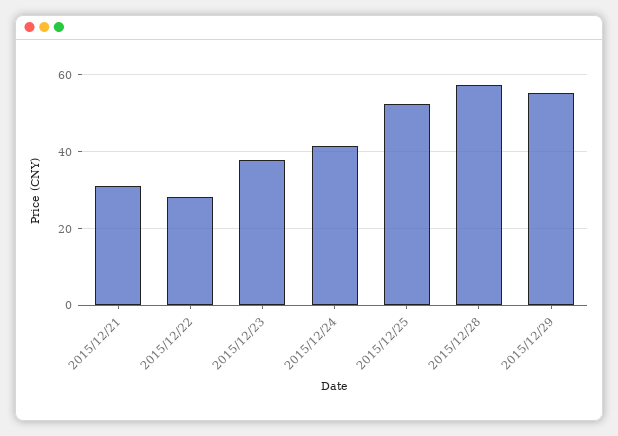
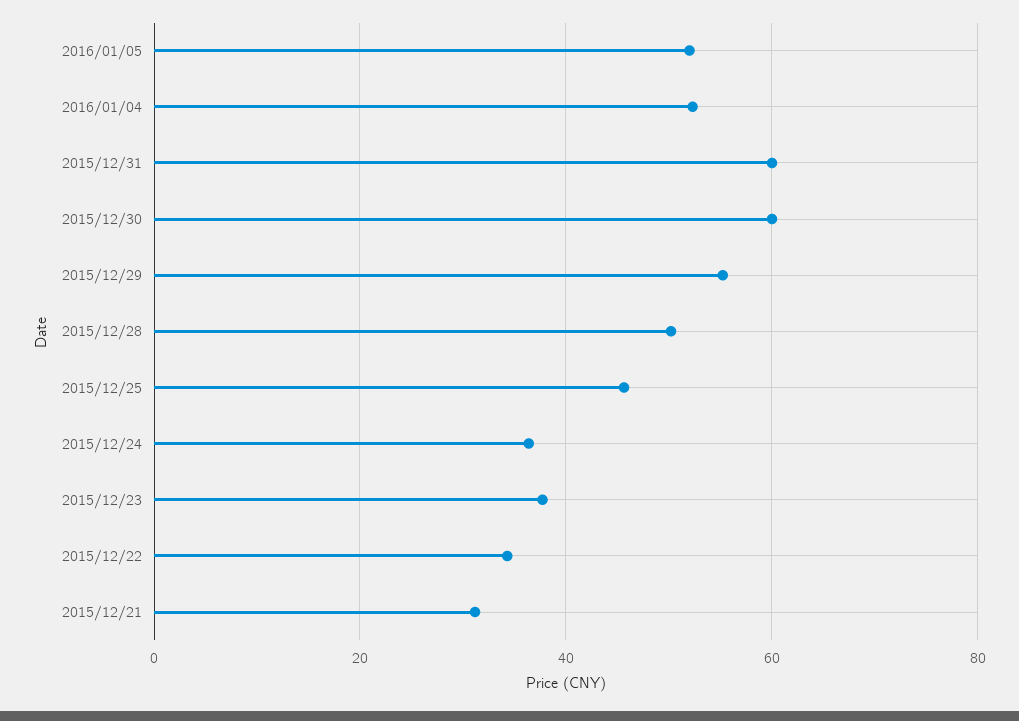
2015/12/22: 28 -> 34
2015/12/24: 42 -> 36
2015/12/25: 52 -> 46
2015/12/28: 58 -> 50
2016/01/05: none -> 52
2016/01/04: none -> 52
2015/12/31: none -> 60
2015/12/30: none -> 60

